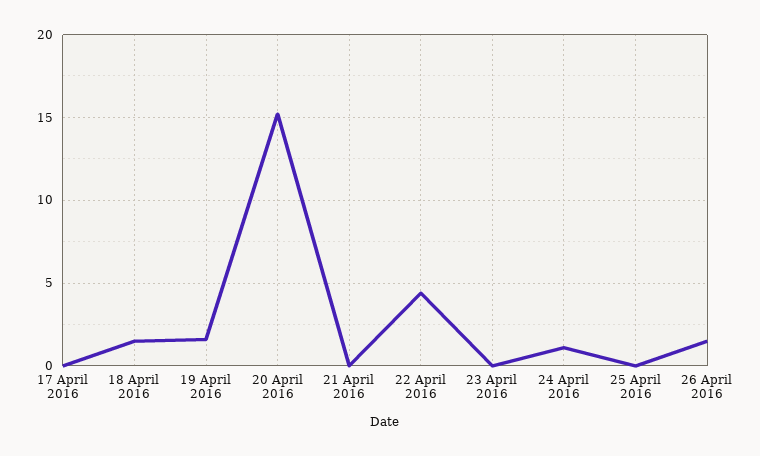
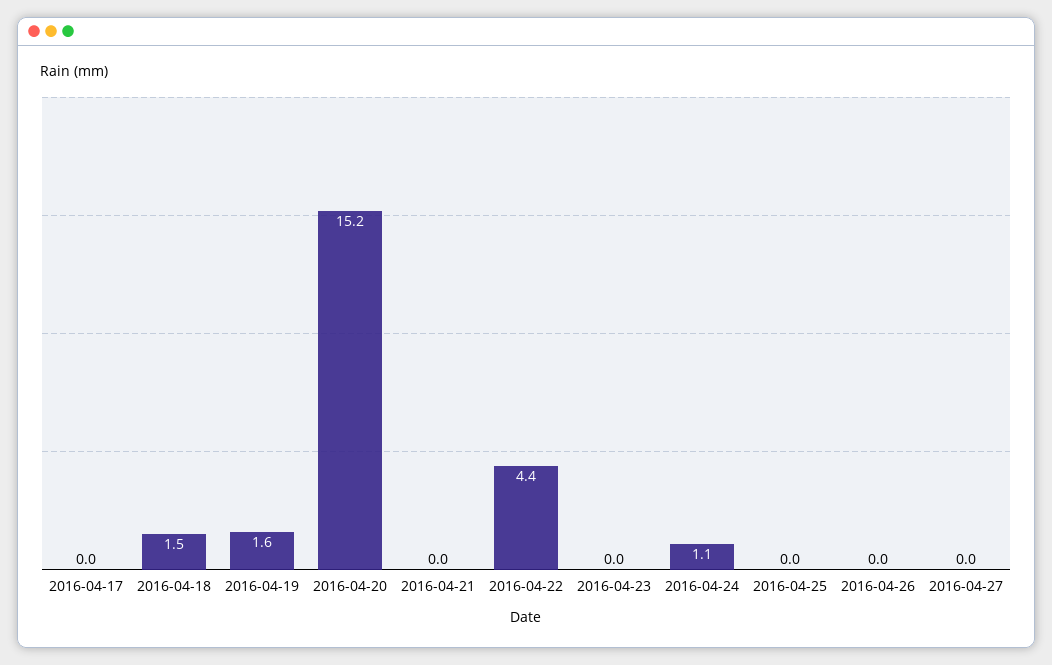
26 April 2016: 1.5 -> 0
2016-04-27: none -> 0

